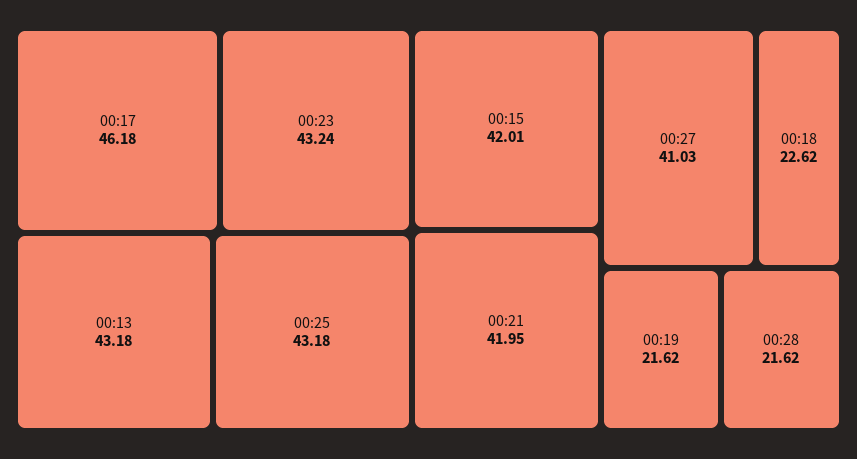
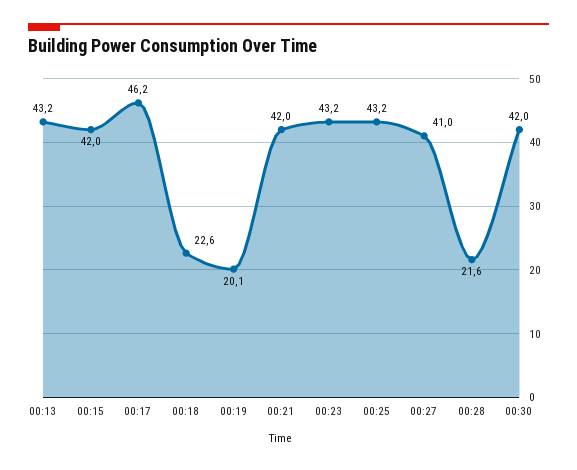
00:19: 21.62 -> 20.1
00:30: none -> 42

